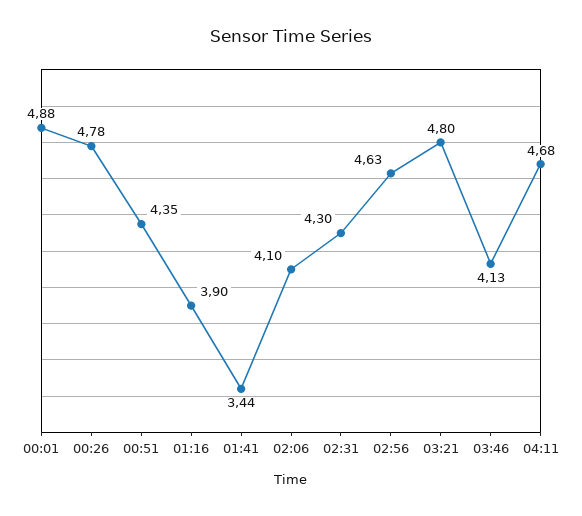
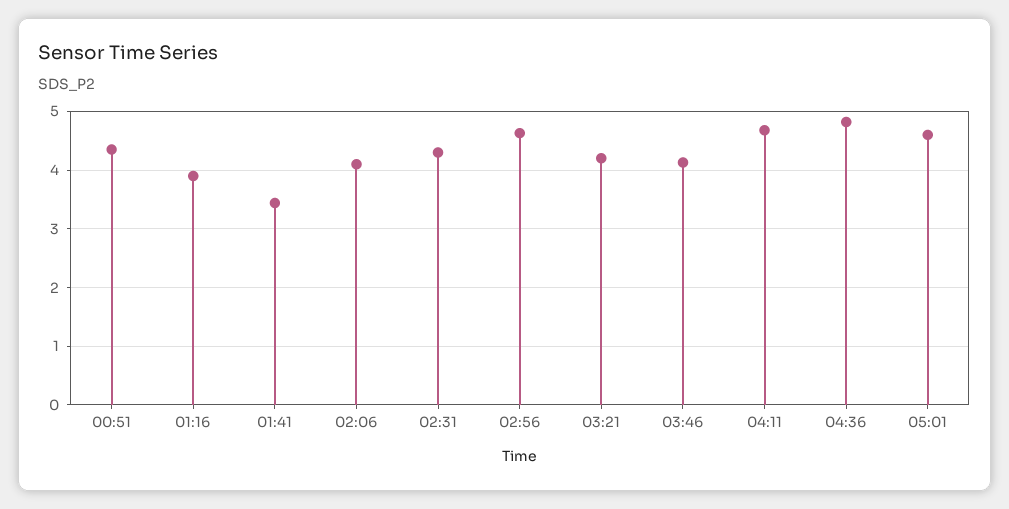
00:01: 4.88 -> none
00:26: 4.78 -> none
03:21: 4.8 -> 4.2
04:36: none -> 4.8
05:01: none -> 4.6

